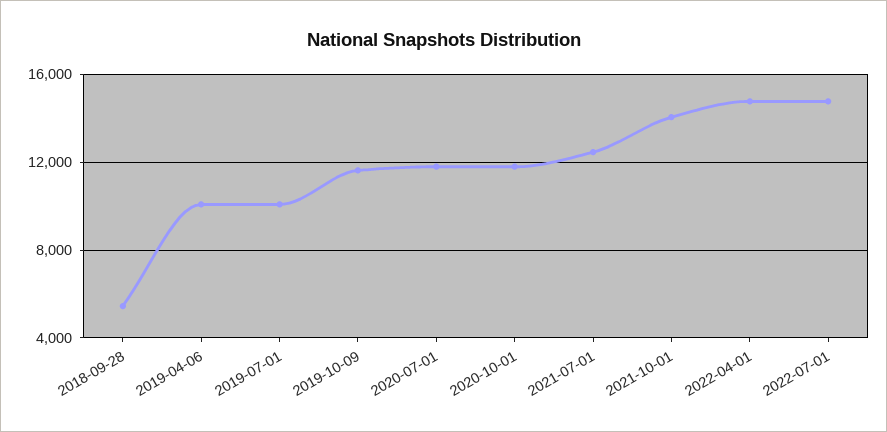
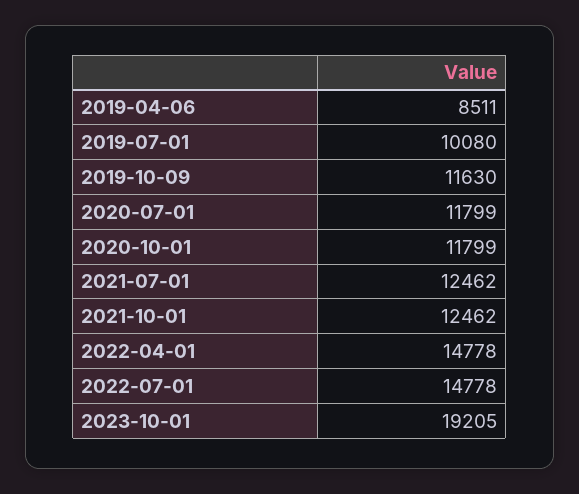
2018-09-28: 5500 -> none
2019-04-06: 10000 -> 8511
2021-10-01: 14000 -> 12462
2023-10-01: none -> 19205

